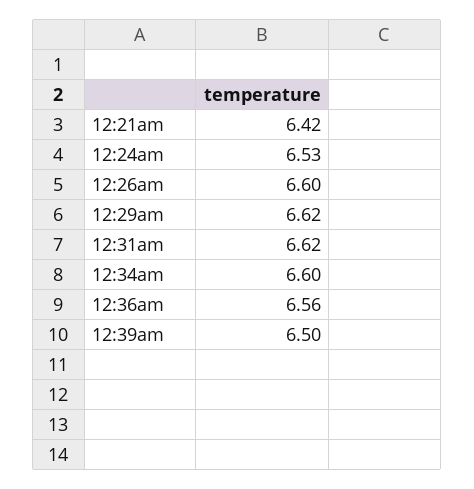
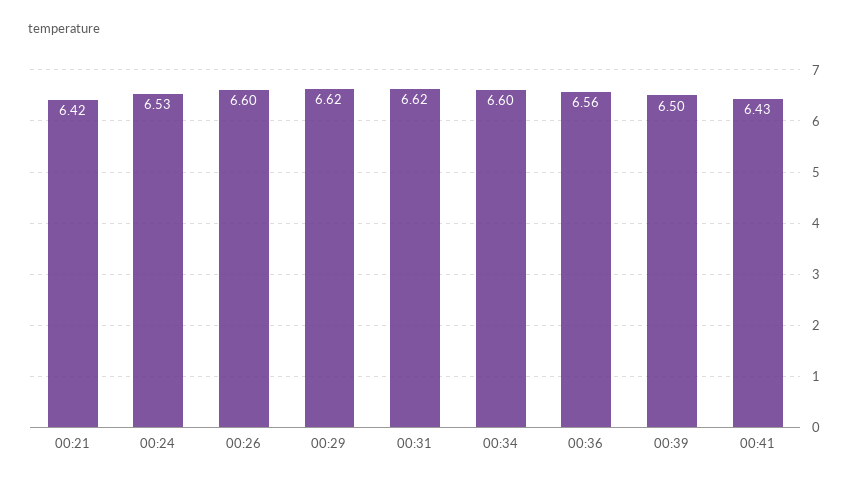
00:41: none -> 6.43

